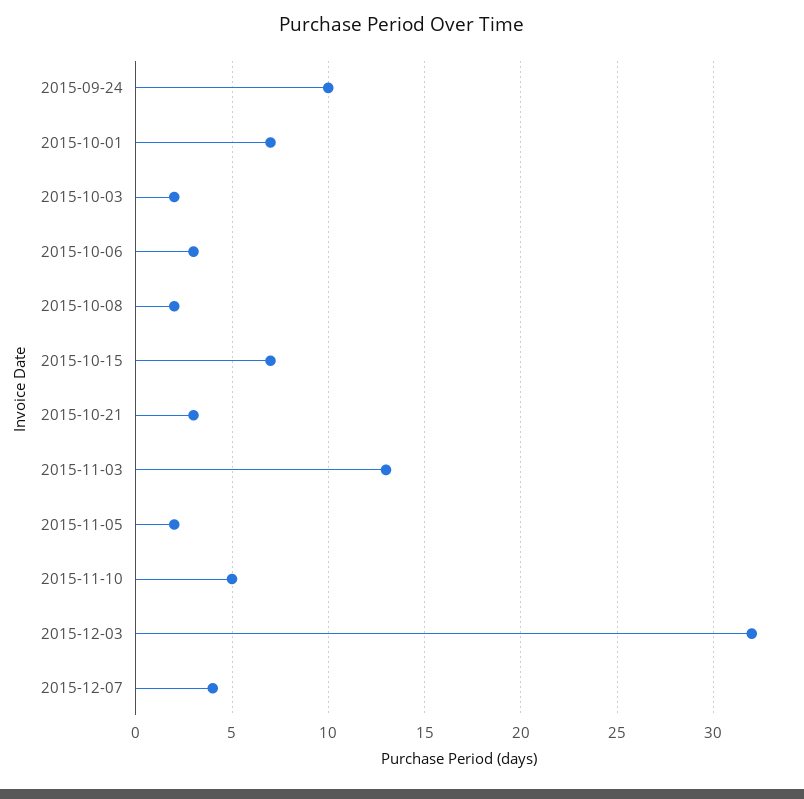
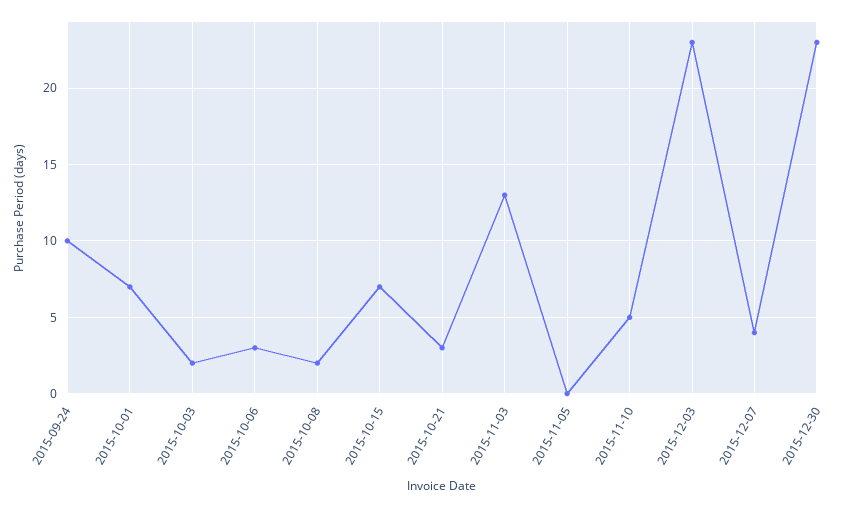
2015-11-05: 2 -> 0
2015-12-03: 32 -> 23
2015-12-30: none -> 23

